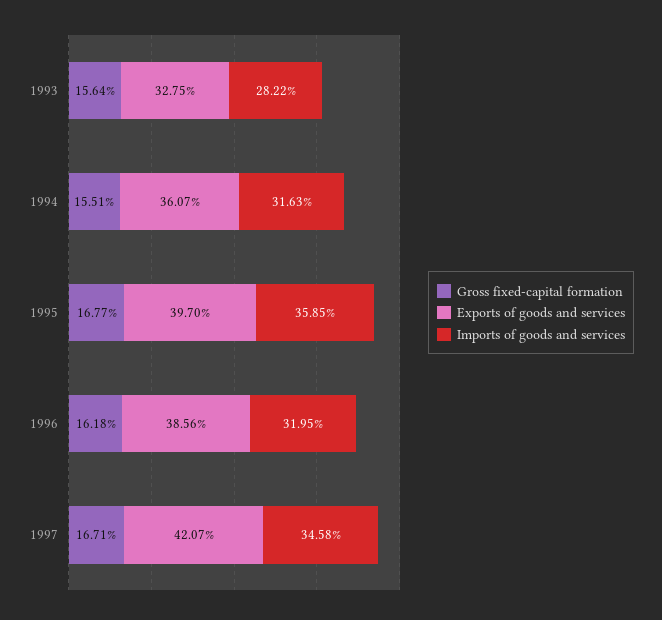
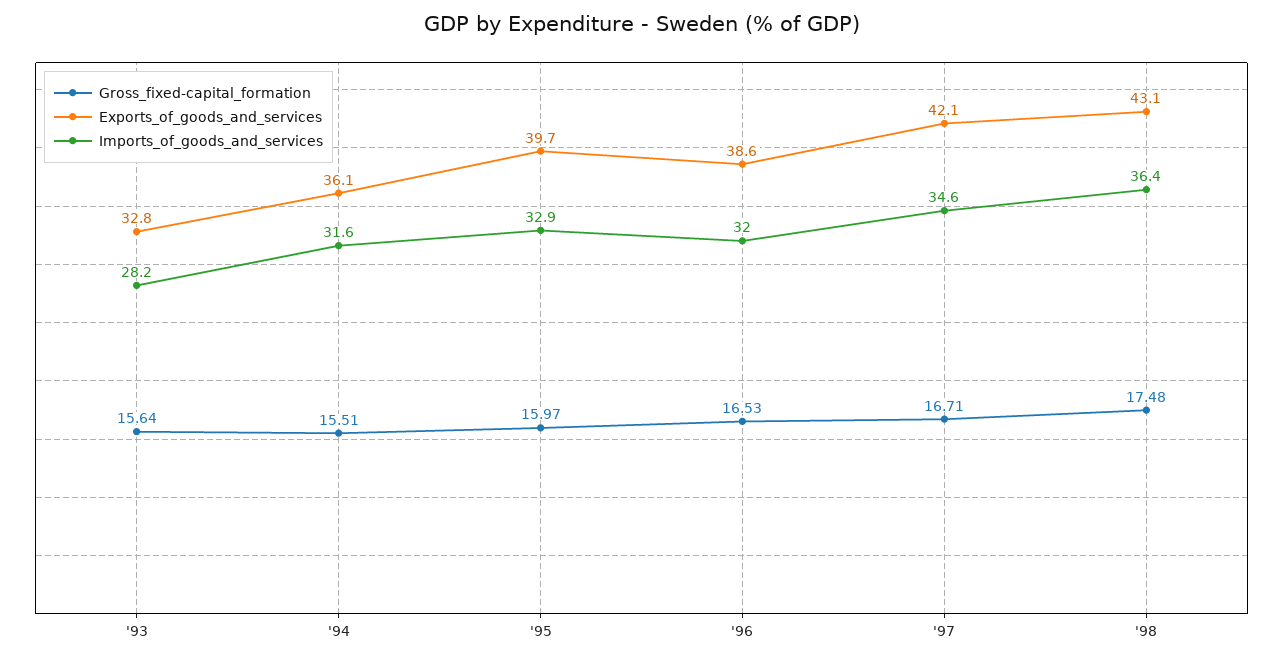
Gross fixed-capital formation, 1995: 16.77 -> 15.97
Imports of goods and services, 1995: 35.85 -> 32.9
Gross fixed-capital formation, 1996: 16.18 -> 16.53
Gross fixed-capital formation, '98: none -> 17.48
Exports of goods and services, '98: none -> 43.1
Imports of goods and services, '98: none -> 36.4

